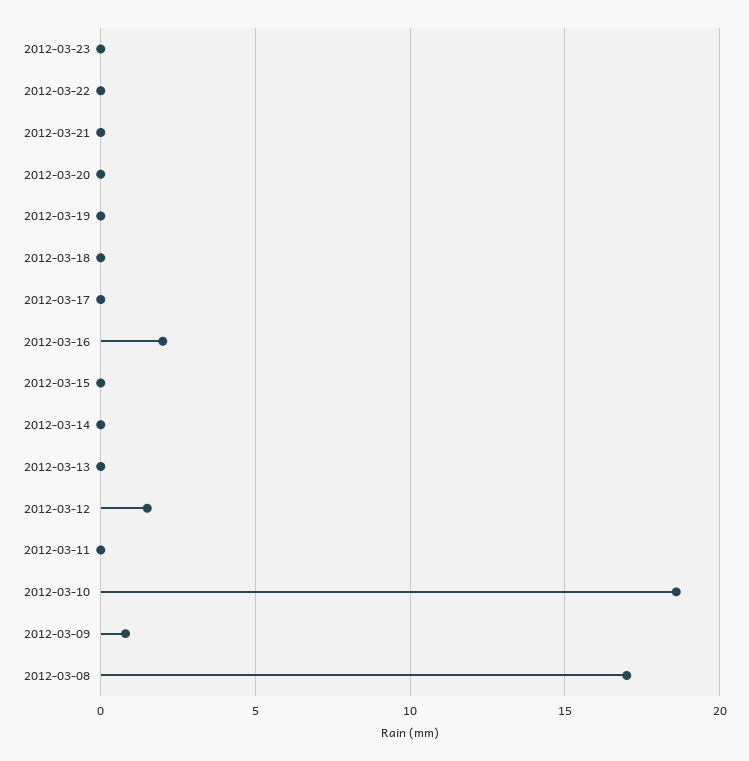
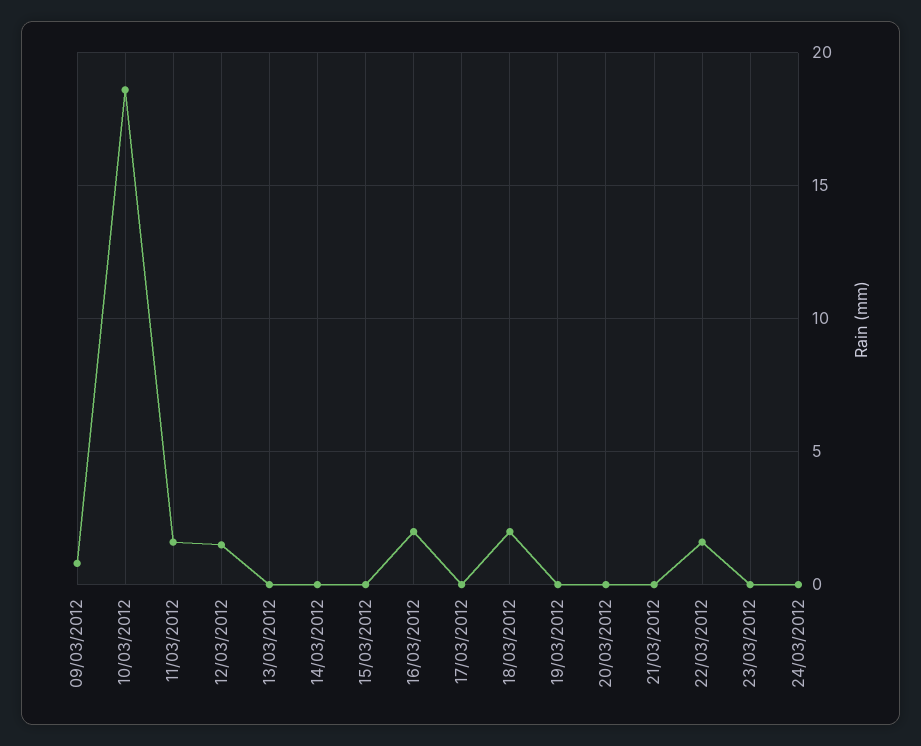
2012-03-22: 0 -> 1.5
2012-03-18: 0 -> 2
2012-03-11: 0 -> 1.5
2012-03-08: 17 -> none
24/03/2012: none -> 0

